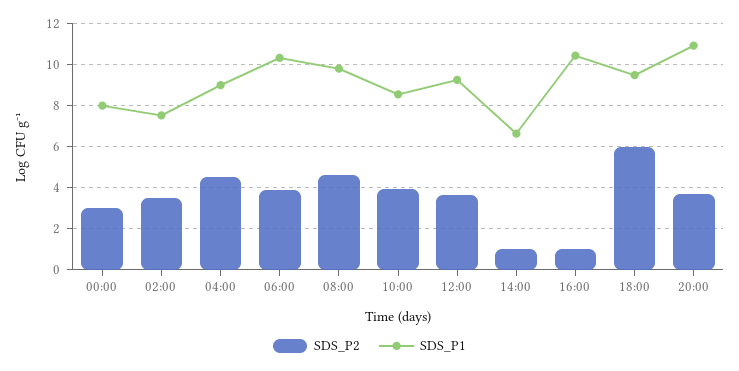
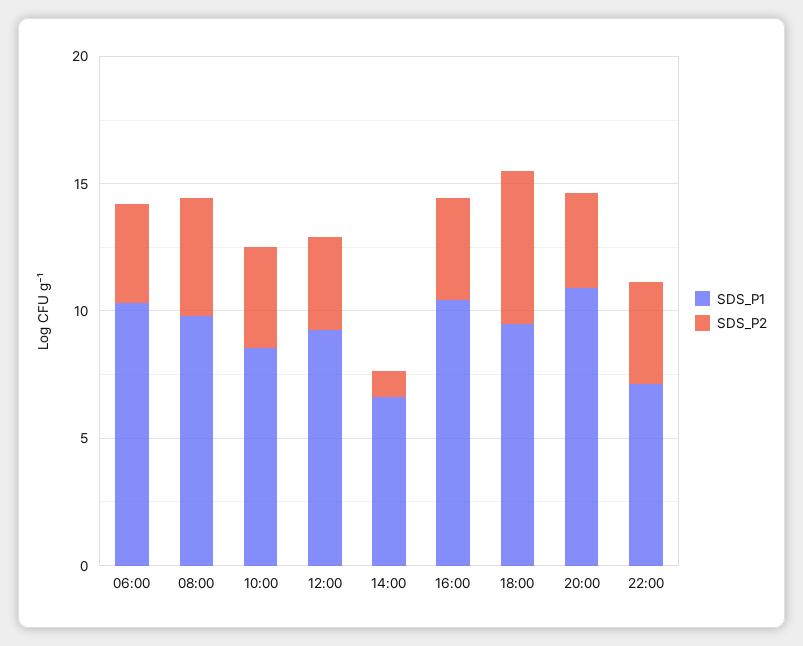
SDS_P2, 00:00: 3 -> none
SDS_P1, 00:00: 8 -> none
SDS_P2, 02:00: 3.5 -> none
SDS_P1, 02:00: 7.5 -> none
SDS_P2, 04:00: 4.5 -> none
SDS_P1, 04:00: 9 -> none
SDS_P2, 16:00: 1 -> 4
SDS_P1, 22:00: none -> 7
SDS_P2, 22:00: none -> 4

